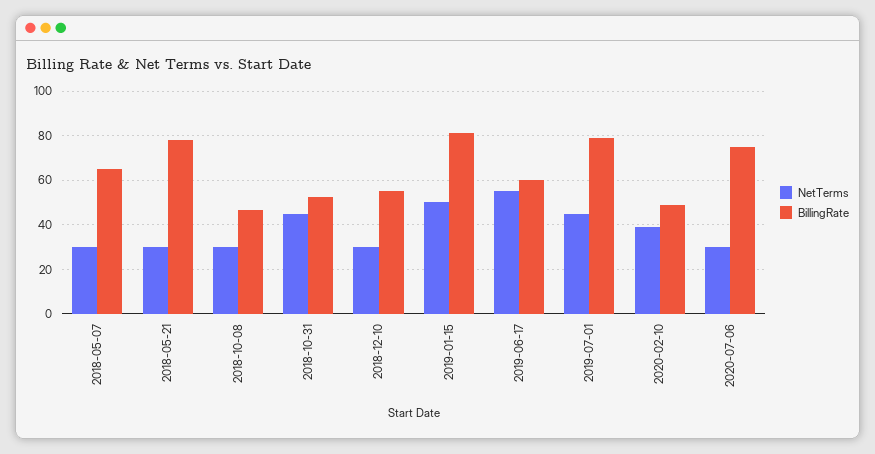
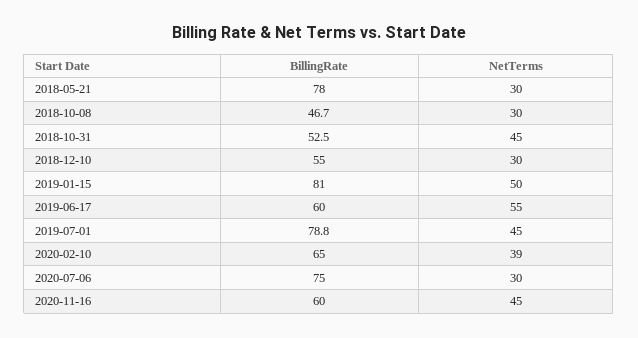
NetTerms, 2018-05-07: 30 -> none
BillingRate, 2018-05-07: 65 -> none
BillingRate, 2020-02-10: 50 -> 65
BillingRate, 2020-11-16: none -> 60
NetTerms, 2020-11-16: none -> 45

